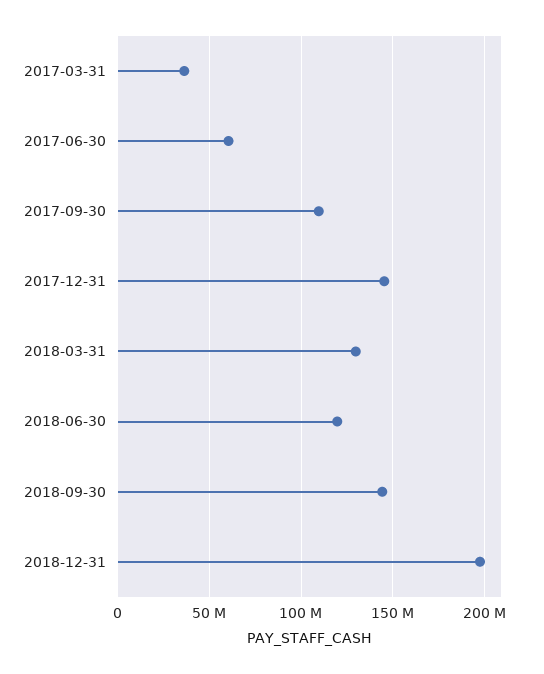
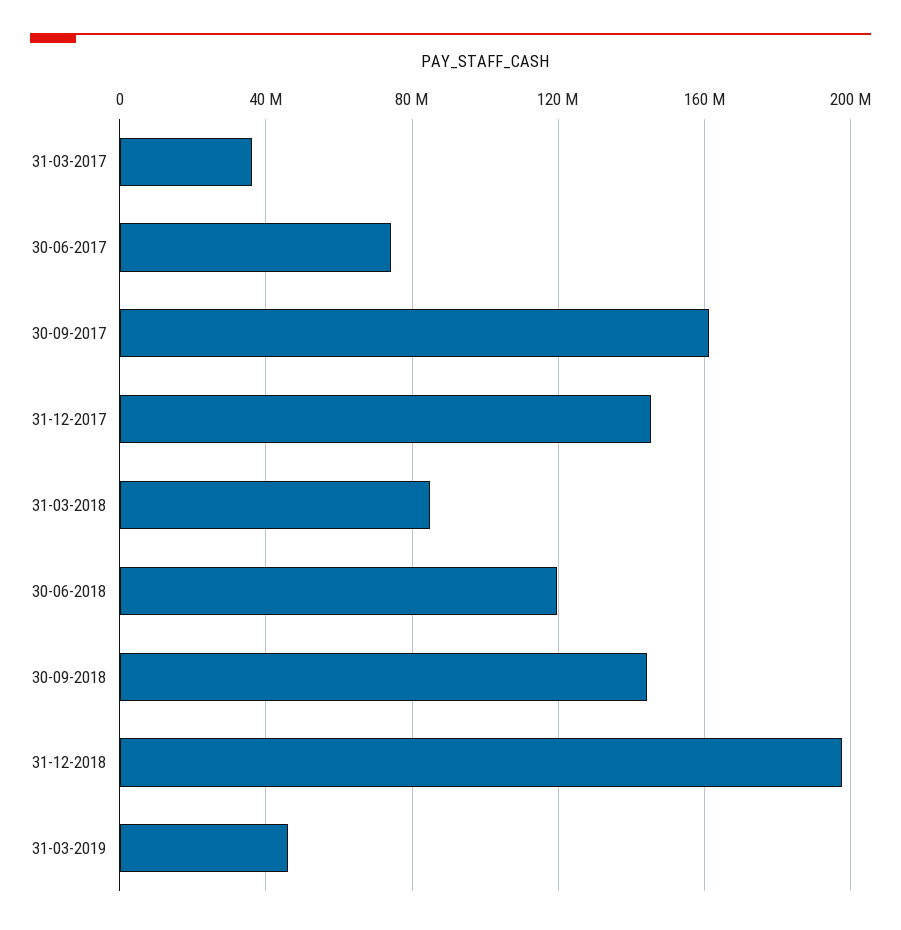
2017-06-30: 60000000 -> 75000000
2017-09-30: 110000000 -> 160000000
2018-03-31: 130000000 -> 85000000
31-03-2019: none -> 45000000

